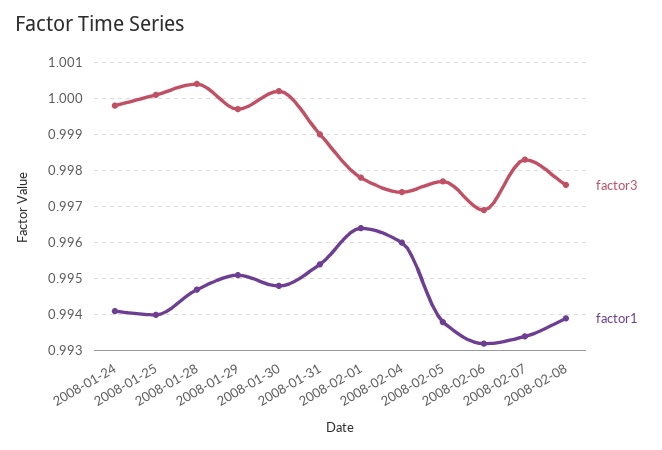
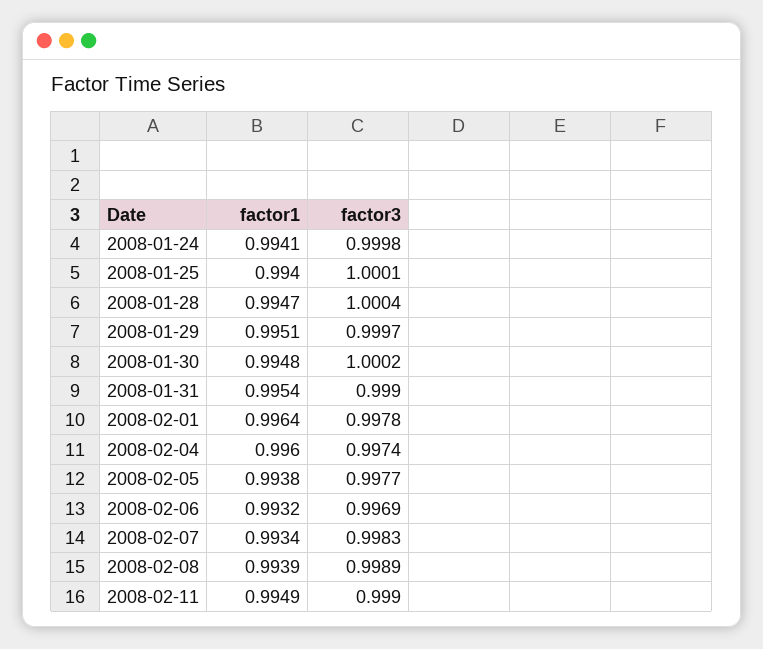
factor3, 2008-02-08: 0.9975 -> 0.9989
factor1, 2008-02-11: none -> 0.9949
factor3, 2008-02-11: none -> 0.999

